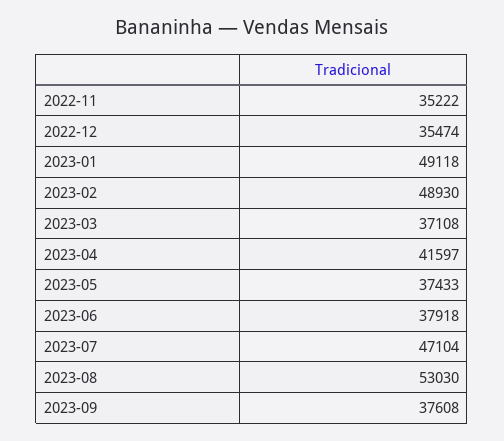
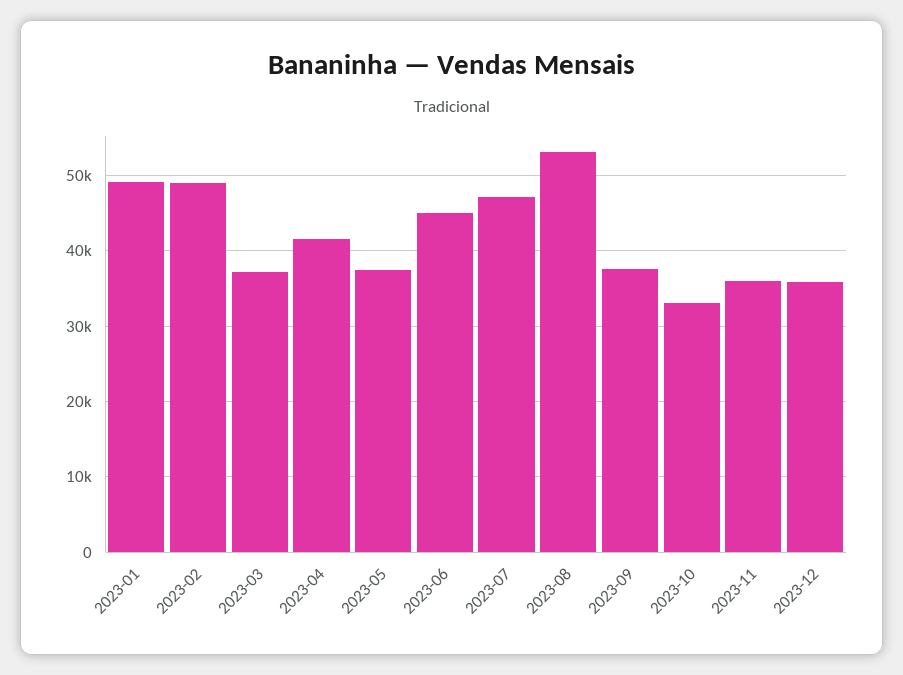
2022-11: 35222 -> none
2022-12: 35474 -> none
2023-06: 37918 -> 45000
2023-10: none -> 33000
2023-11: none -> 36000
2023-12: none -> 36000

